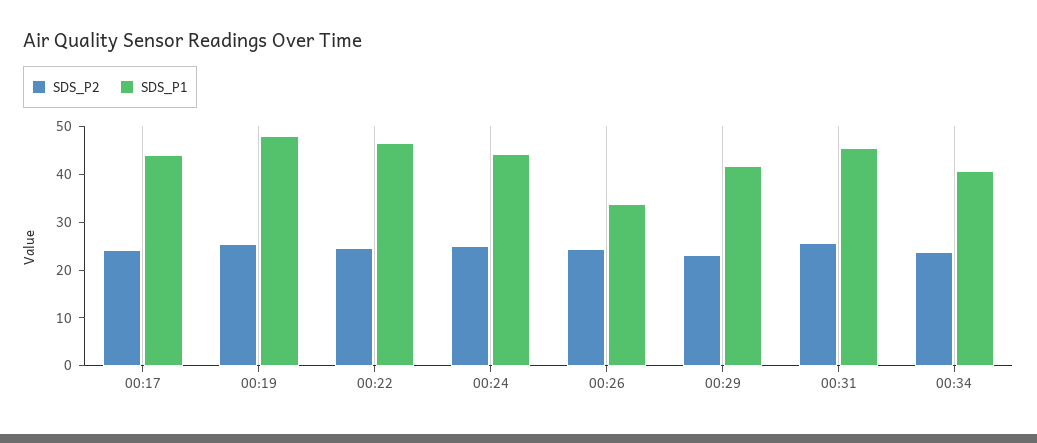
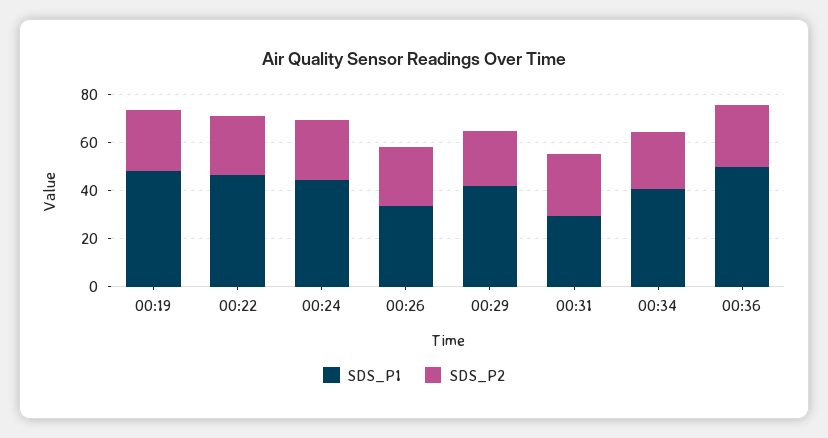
SDS_P2, 00:17: 24 -> none
SDS_P1, 00:17: 44 -> none
SDS_P1, 00:31: 46 -> 30
SDS_P1, 00:36: none -> 50
SDS_P2, 00:36: none -> 25

